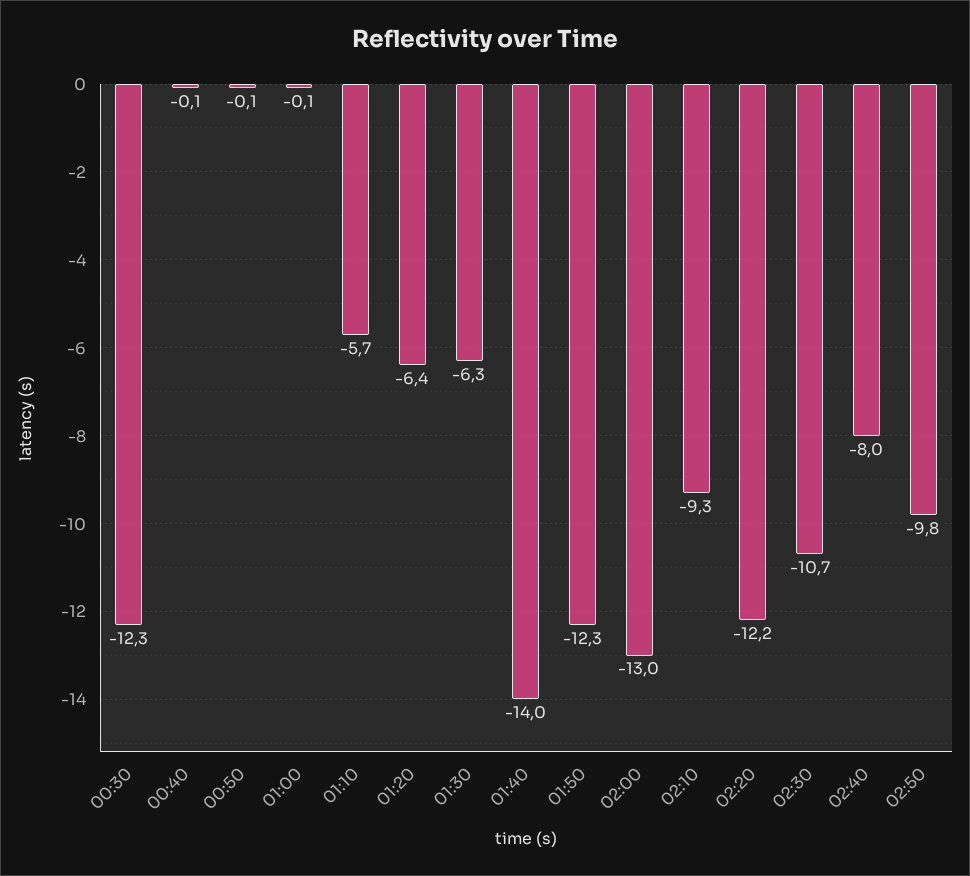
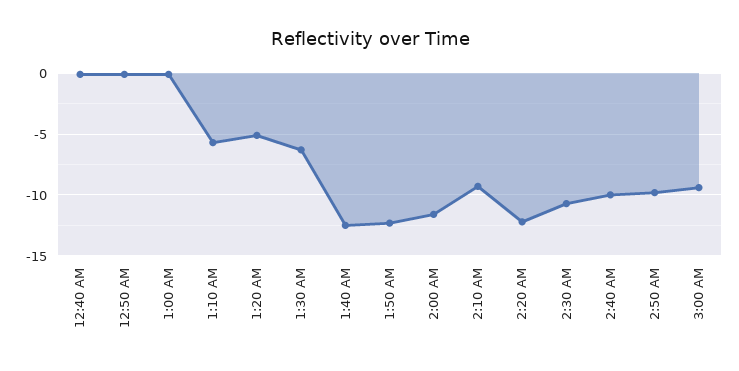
00:30: -12.3 -> none
01:20: -6.4 -> -5
01:40: -14 -> -12.5
02:00: -13 -> -11.5
02:40: -8 -> -10
3:00 AM: none -> -9.5

